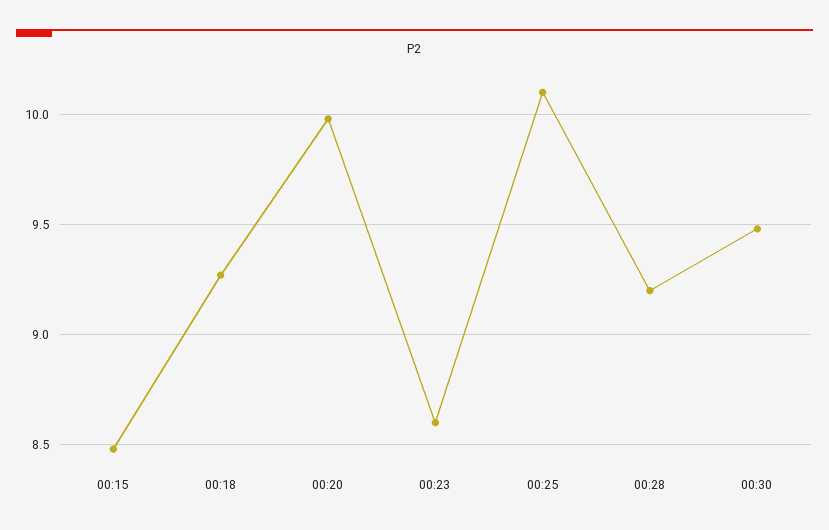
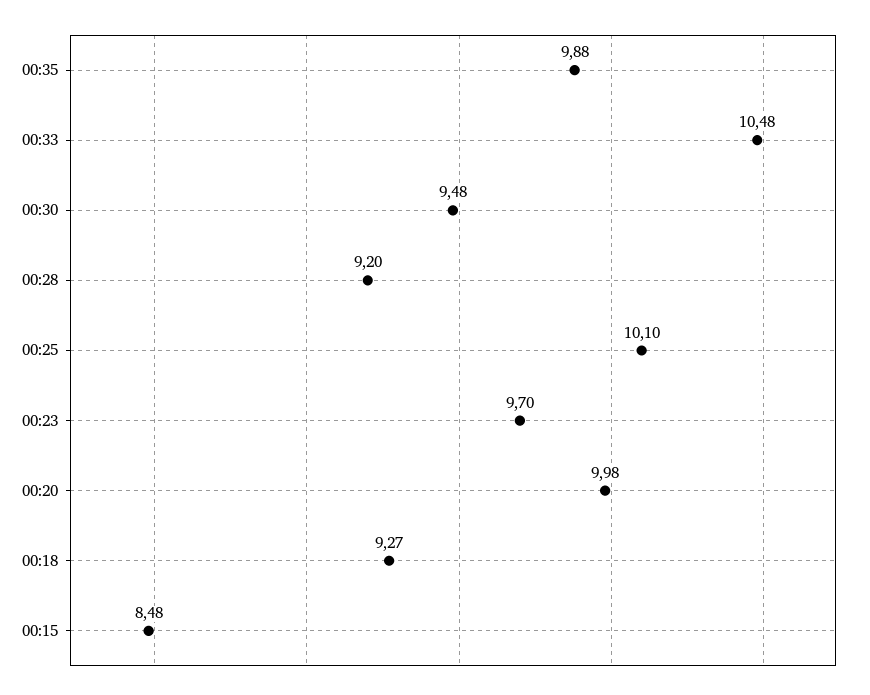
00:23: 8.6 -> 9.7
00:35: none -> 9.88
00:33: none -> 10.48

